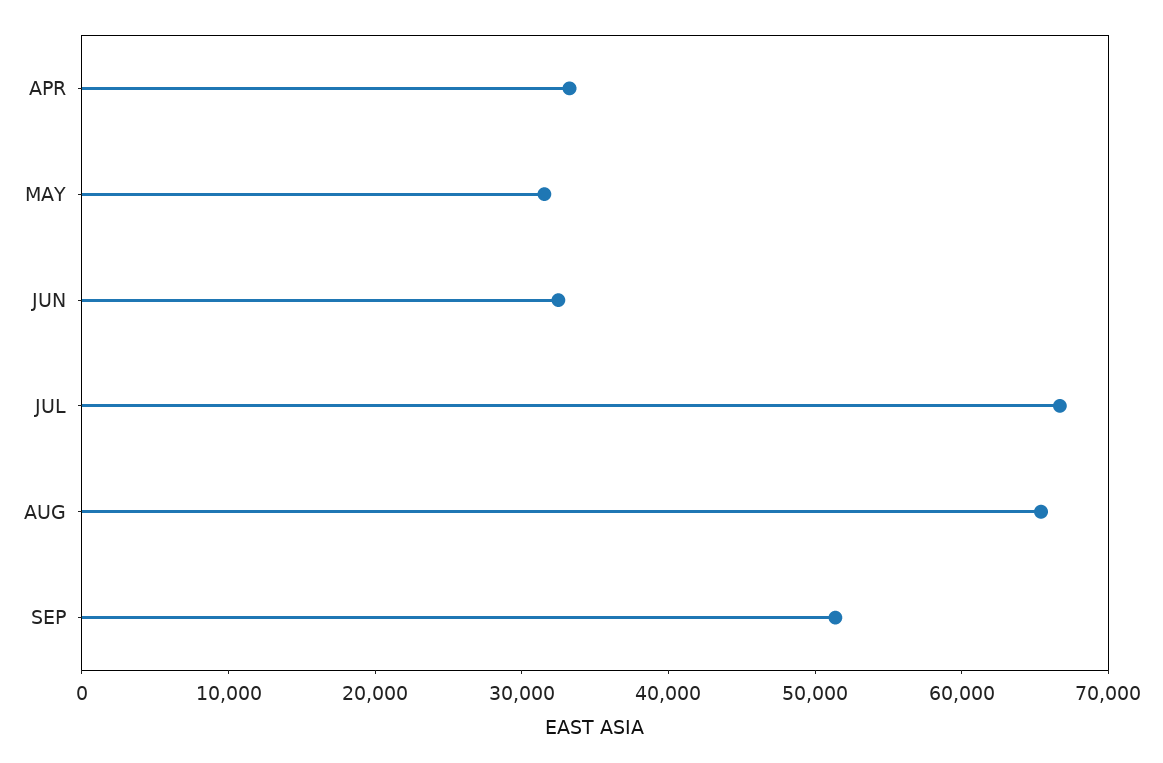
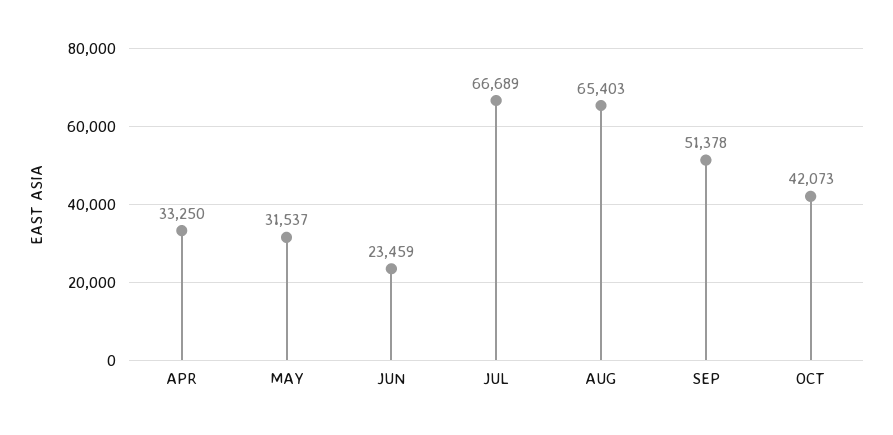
JUN: 32000 -> 23459
OCT: none -> 42073

